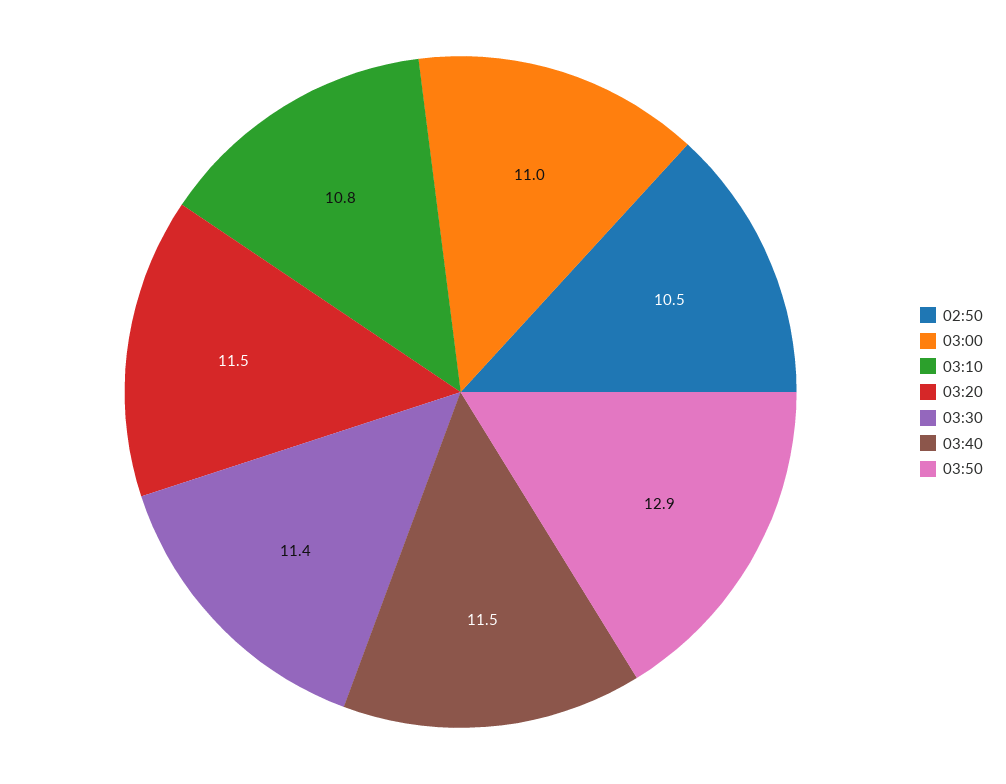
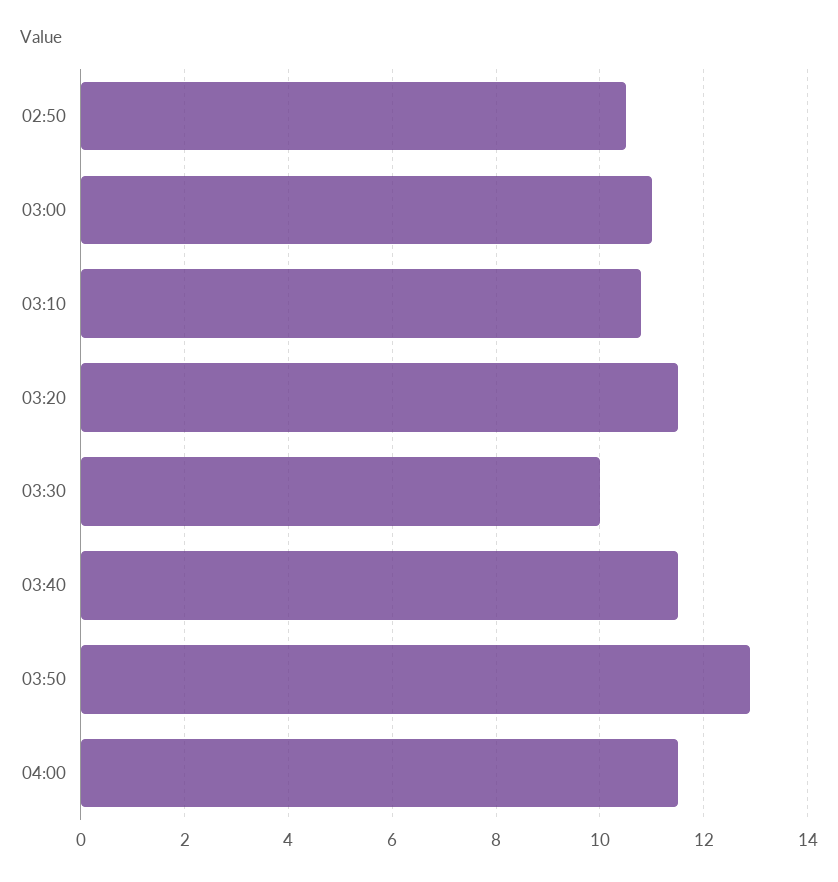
03:30: 11.4 -> 10
04:00: none -> 11.5

